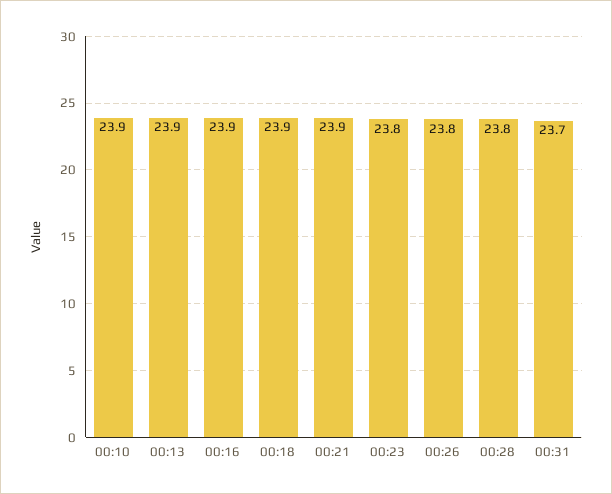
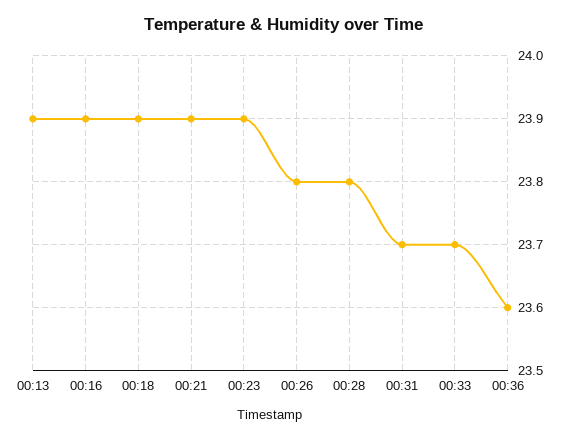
00:10: 23.9 -> none
00:23: 23.8 -> 23.9
00:33: none -> 23.7
00:36: none -> 23.6

